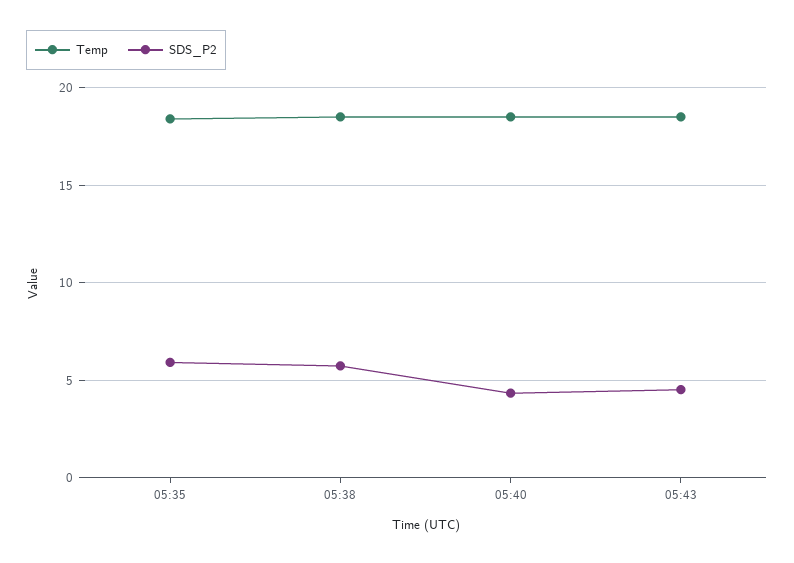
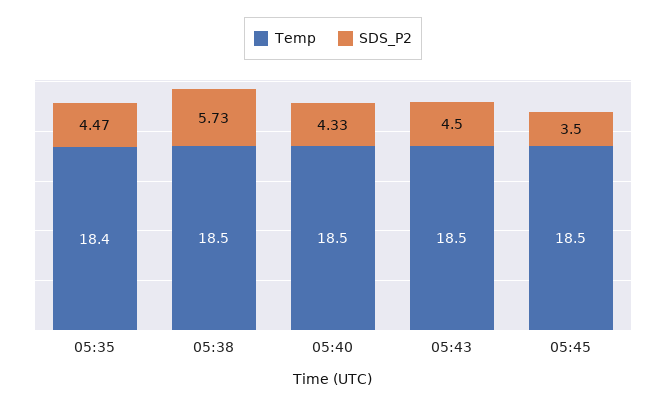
SDS_P2, 05:35: 6 -> 4.47
Temp, 05:45: none -> 18.5
SDS_P2, 05:45: none -> 3.5

